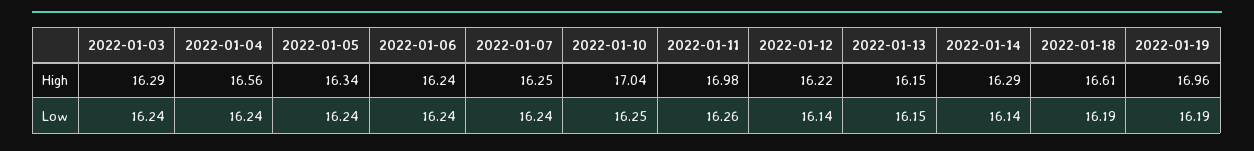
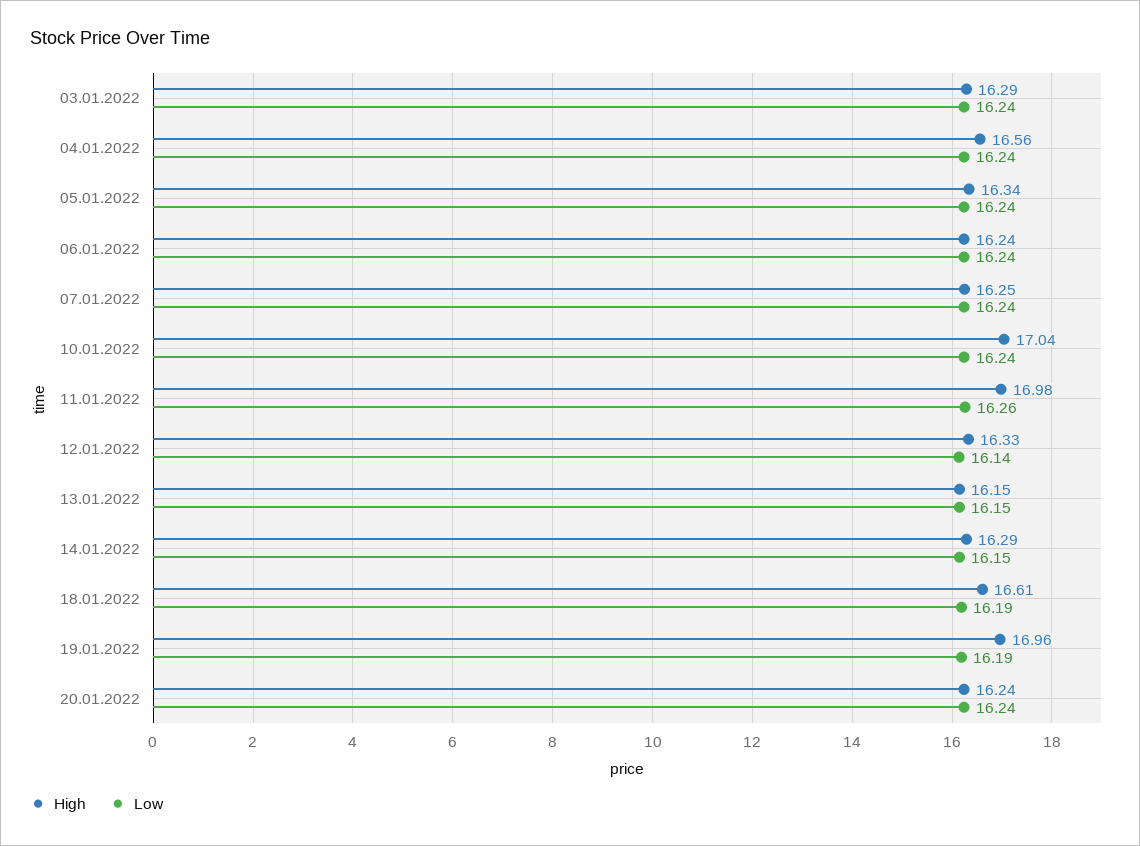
High, 2022-01-12: 16.22 -> 16.33
Low, 2022-01-10: 16.25 -> 16.24
Low, 2022-01-14: 16.14 -> 16.15
High, 20.01.2022: none -> 16.24
Low, 20.01.2022: none -> 16.24

